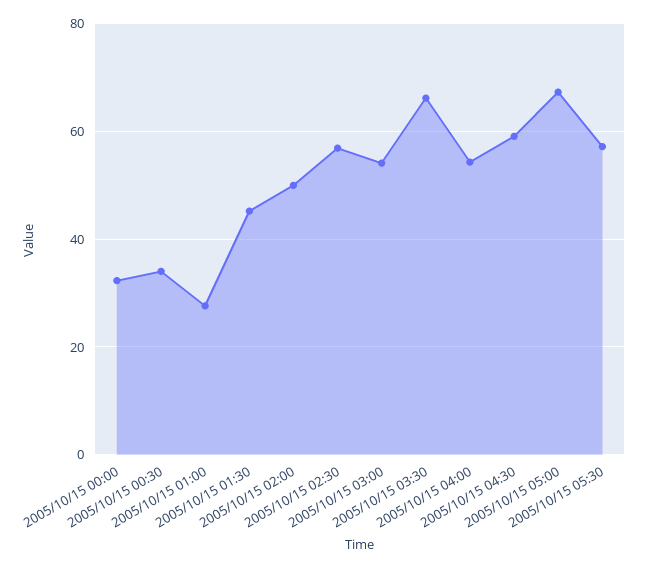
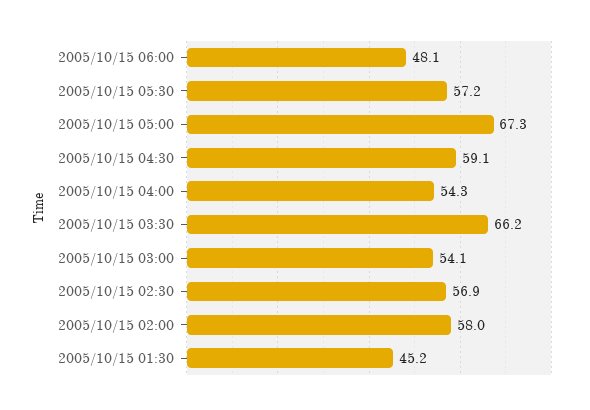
2005/10/15 00:00: 32 -> none
2005/10/15 00:30: 34 -> none
2005/10/15 01:00: 28 -> none
2005/10/15 02:00: 50 -> 58
2005/10/15 06:00: none -> 48.1

